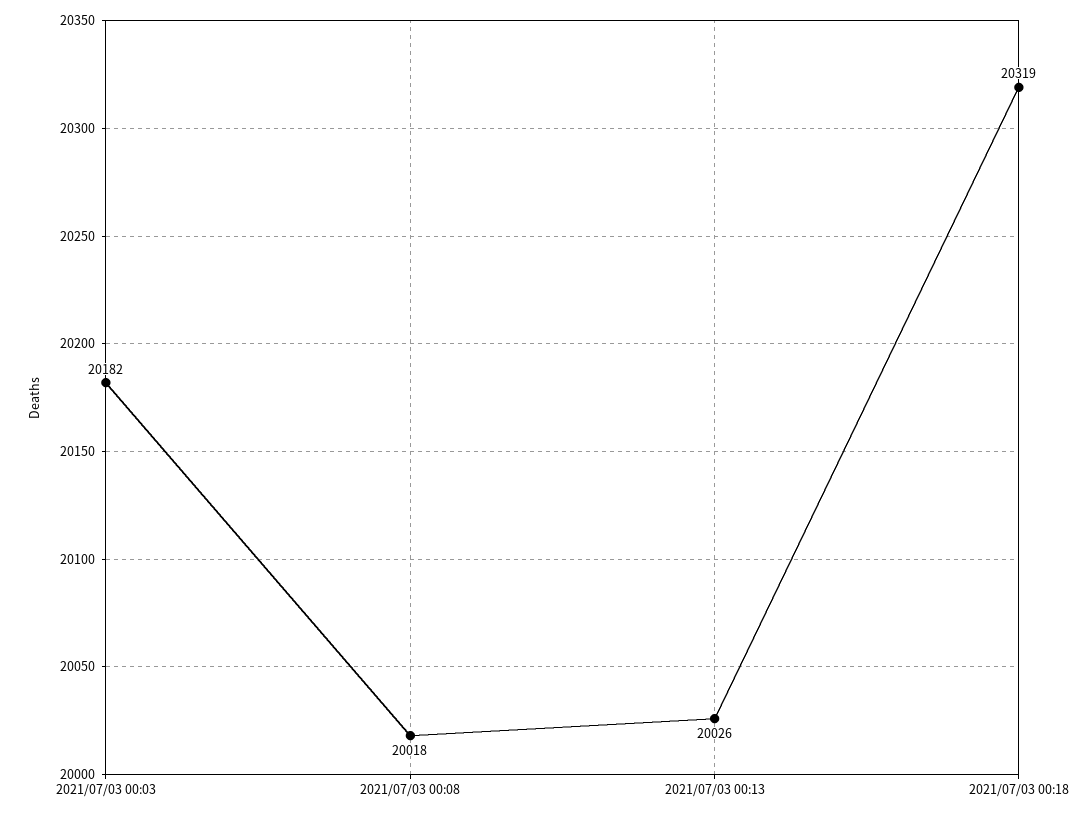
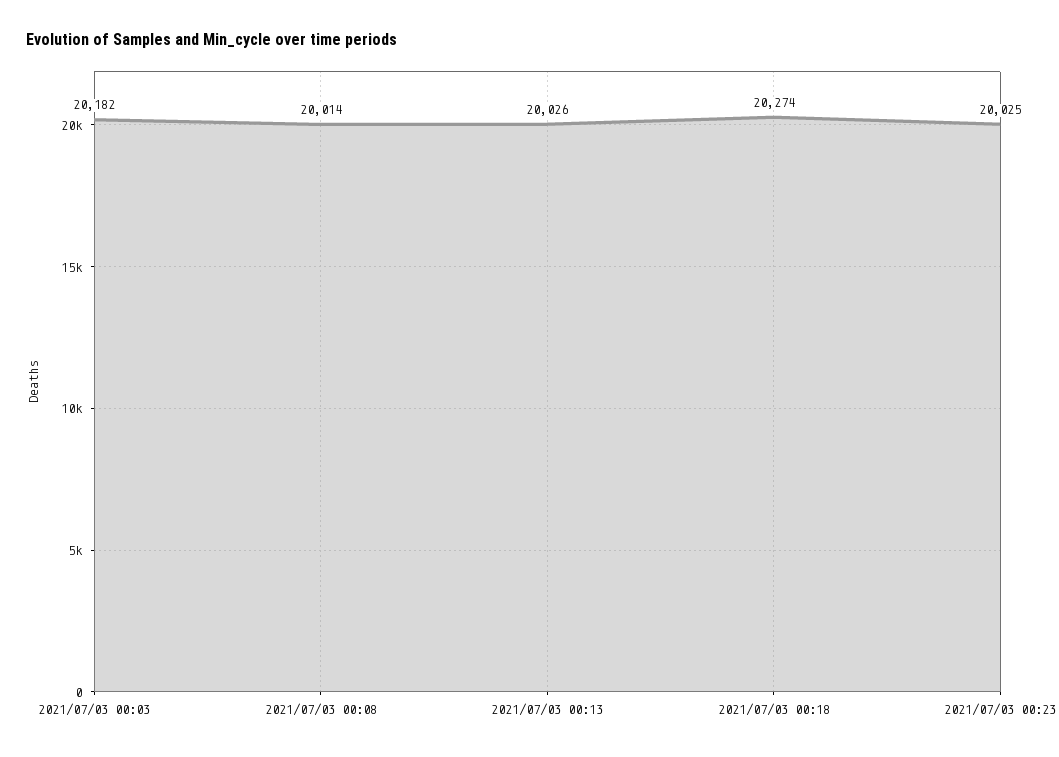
2021/07/03 00:08: 20018 -> 20014
2021/07/03 00:18: 20319 -> 20274
2021/07/03 00:23: none -> 20025

